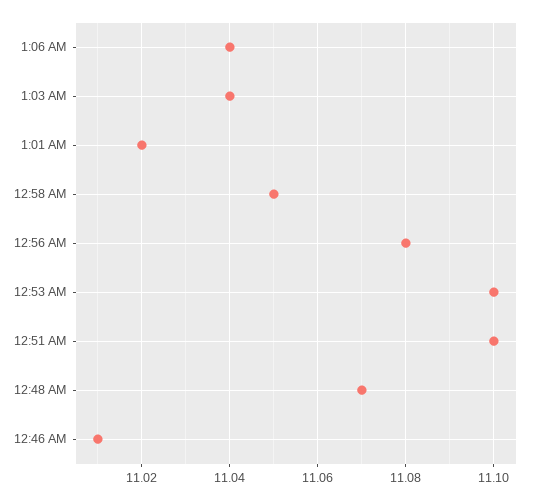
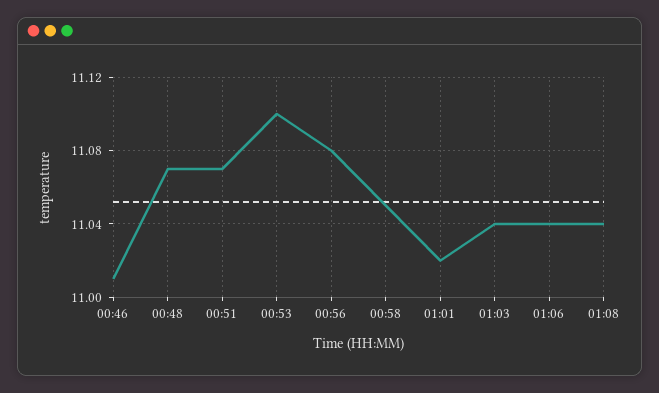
12:51 AM: 11.1 -> 11.07
01:08: none -> 11.04

